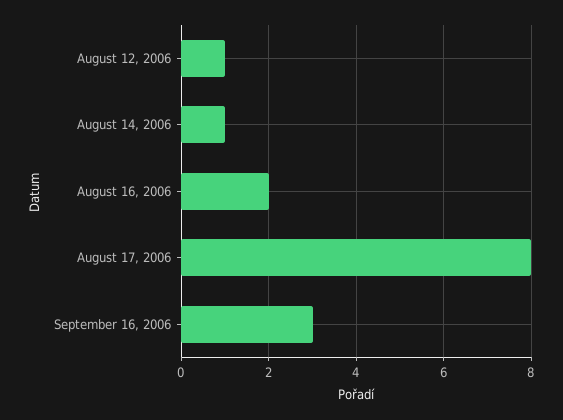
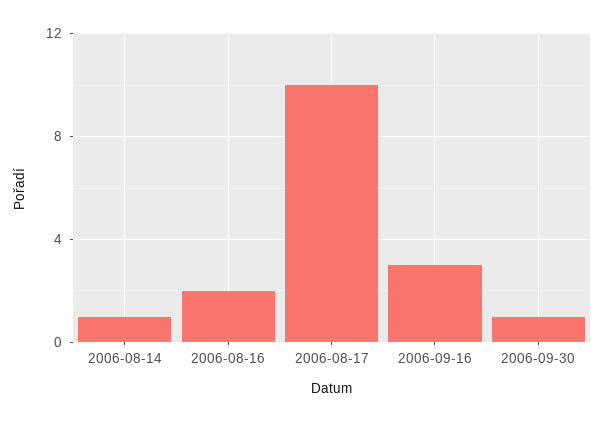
August 12, 2006: 1 -> none
August 17, 2006: 8 -> 10
2006-09-30: none -> 1

